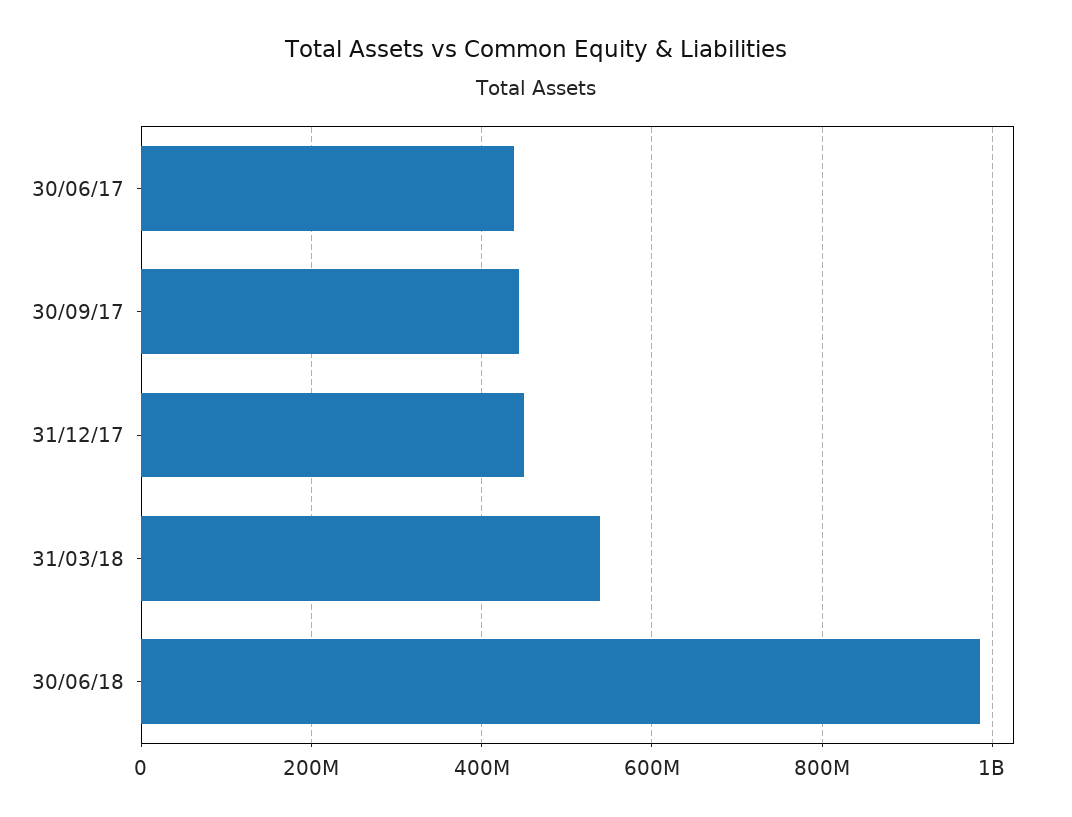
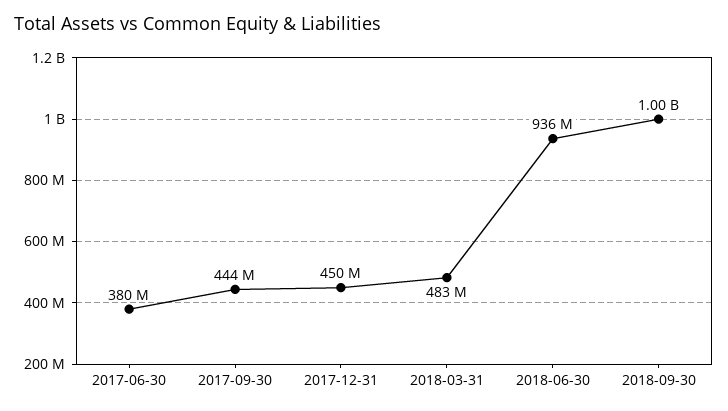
30/06/17: 440000000 -> 380000000
31/03/18: 540000000 -> 483000000
30/06/18: 980000000 -> 936000000
2018-09-30: none -> 1000000000

